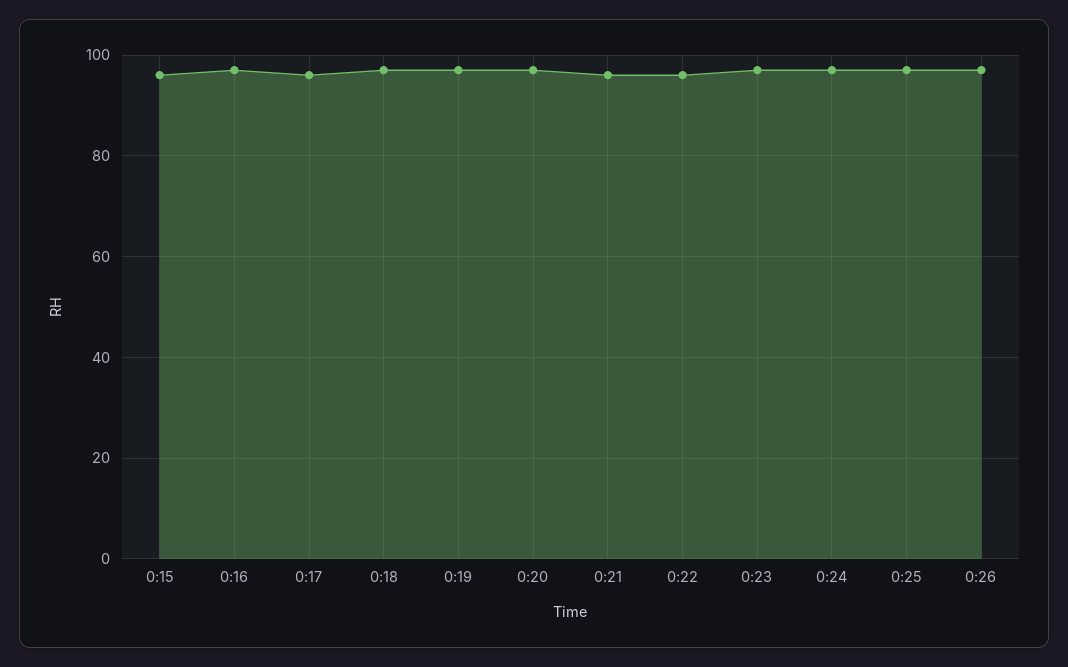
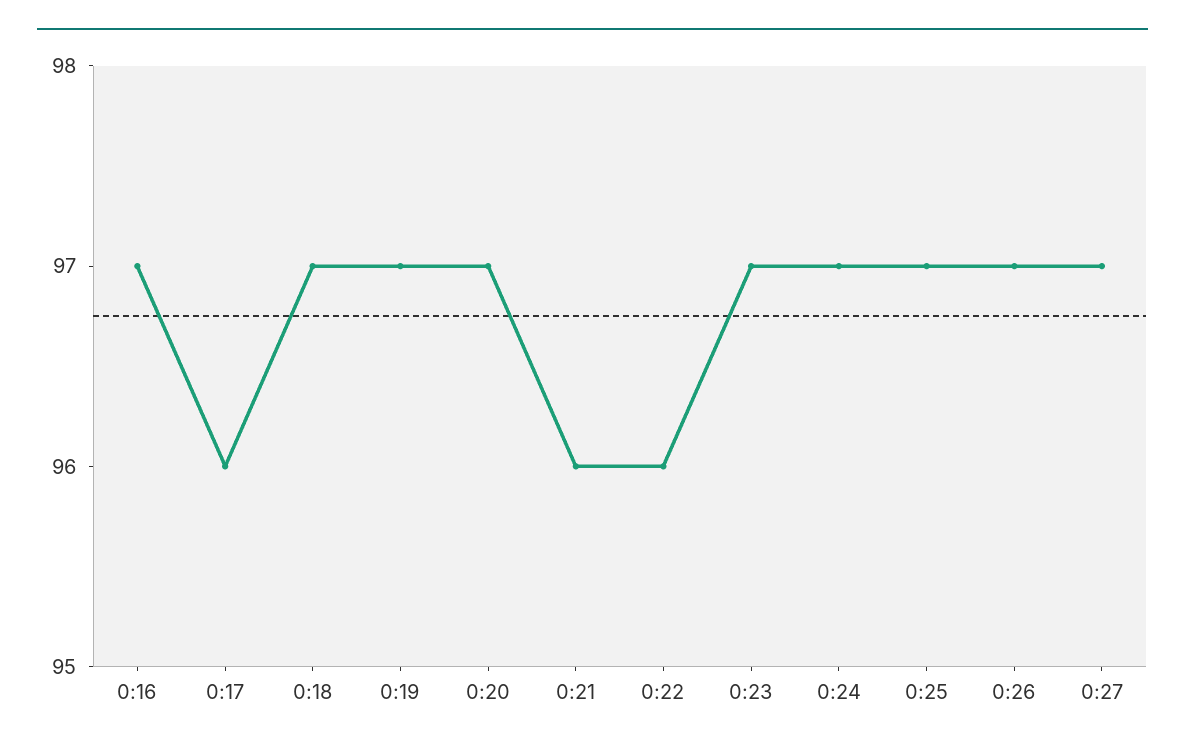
0:15: 95 -> none
0:27: none -> 97

